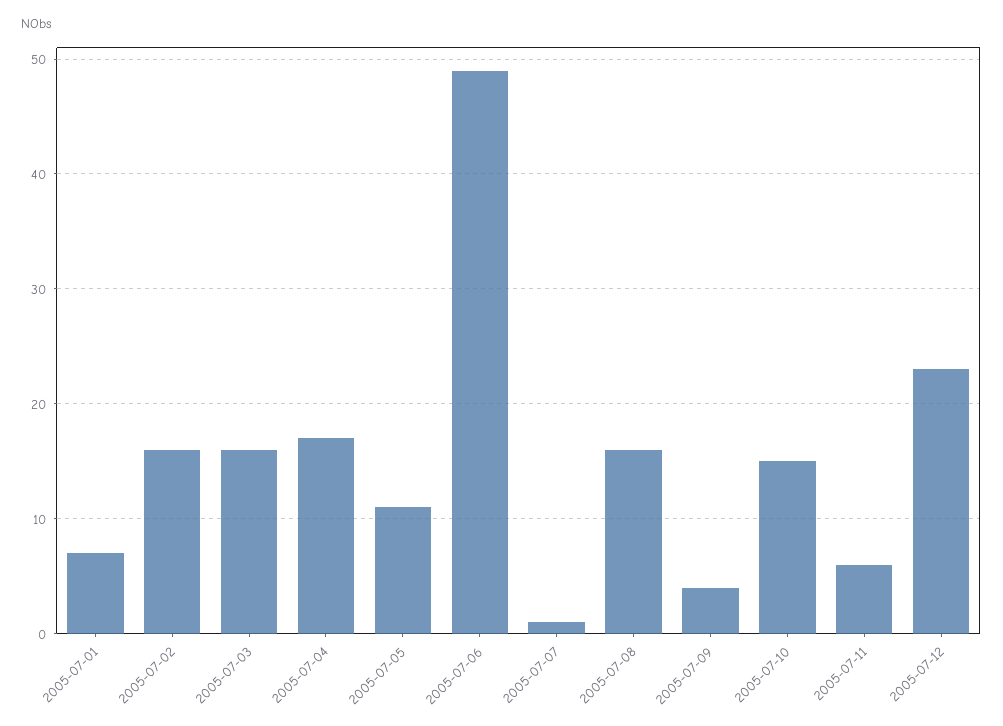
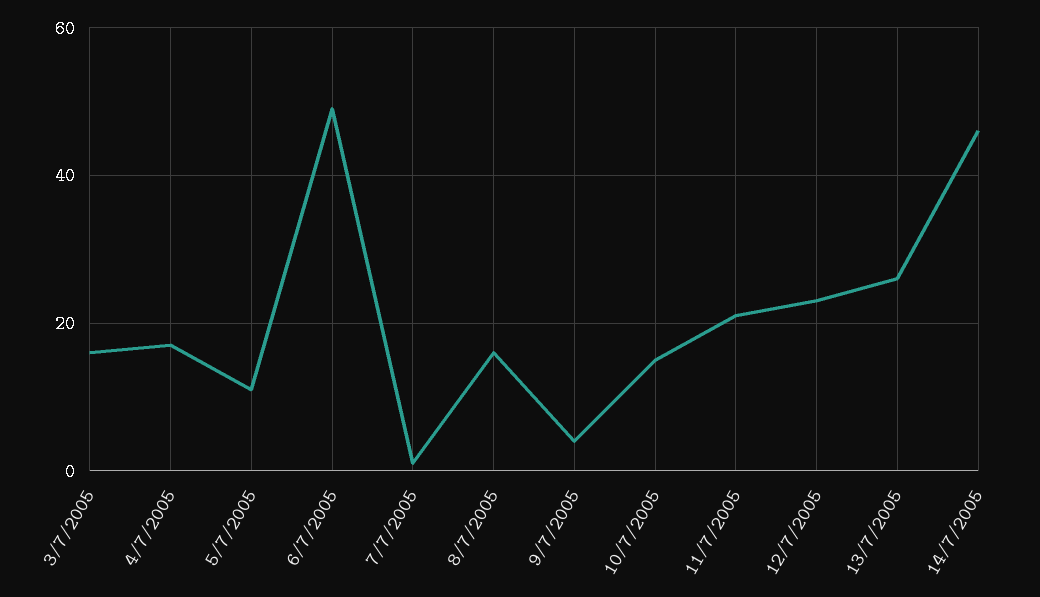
2005-07-01: 7 -> none
2005-07-02: 16 -> none
2005-07-11: 6 -> 20
13/7/2005: none -> 25
14/7/2005: none -> 45

